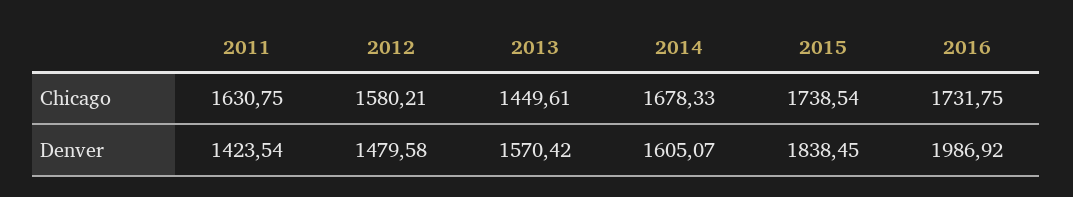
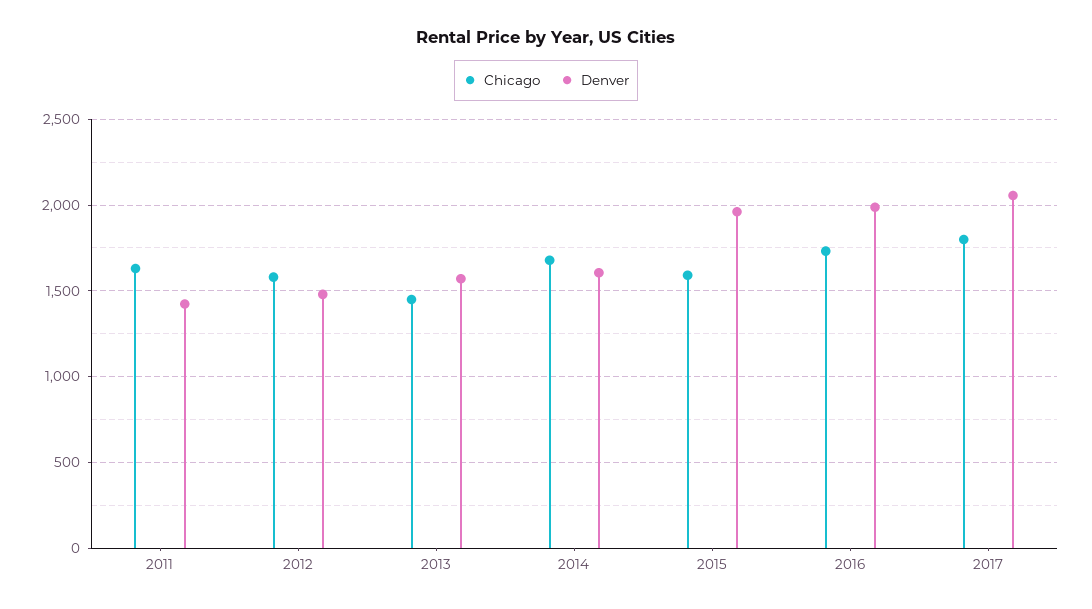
Chicago, 2015: 1738.54 -> 1600
Denver, 2015: 1838.45 -> 1950
Chicago, 2017: none -> 1800
Denver, 2017: none -> 2050

